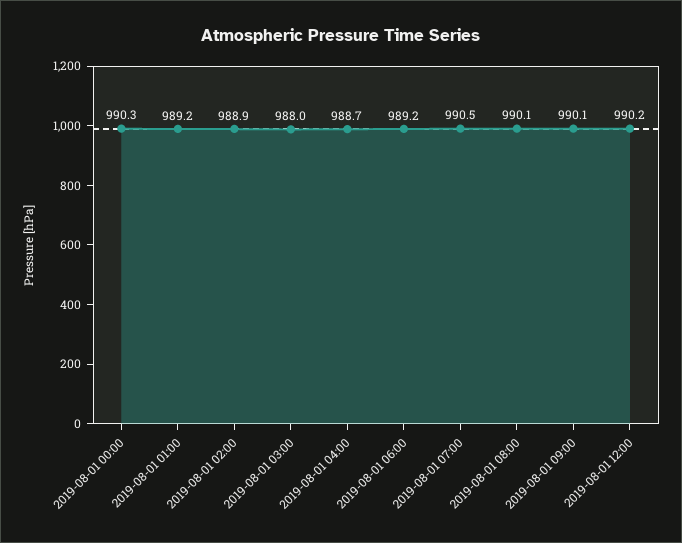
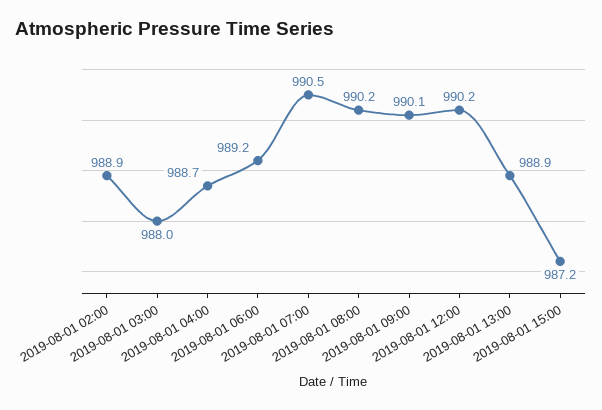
2019-08-01 00:00: 990.3 -> none
2019-08-01 01:00: 989.2 -> none
2019-08-01 08:00: 990.1 -> 990.2
2019-08-01 13:00: none -> 988.9
2019-08-01 15:00: none -> 987.2

